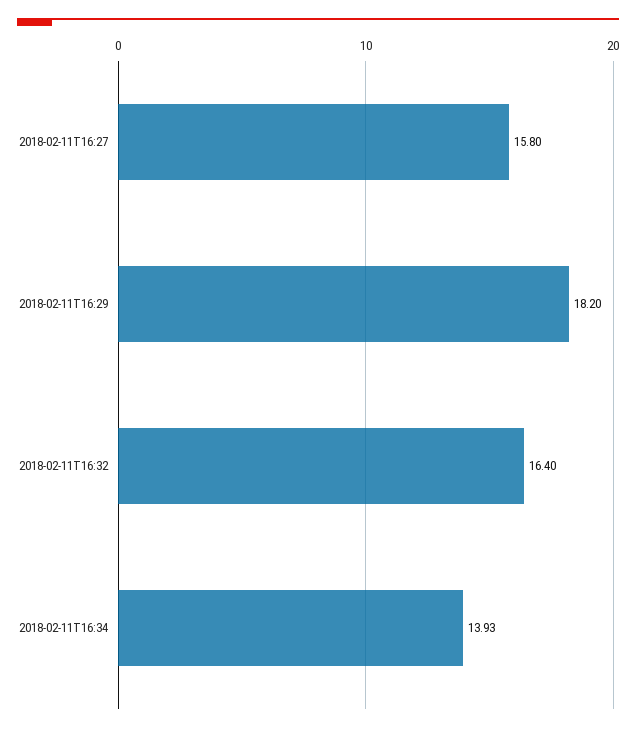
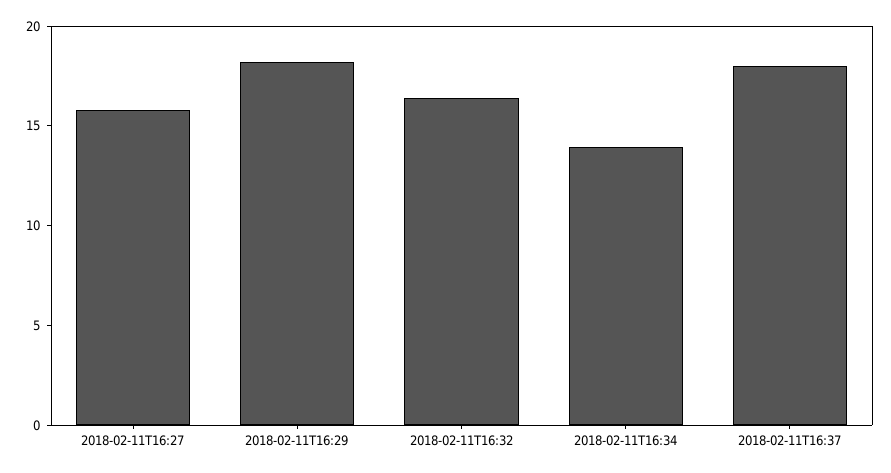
2018-02-11T16:37: none -> 18

